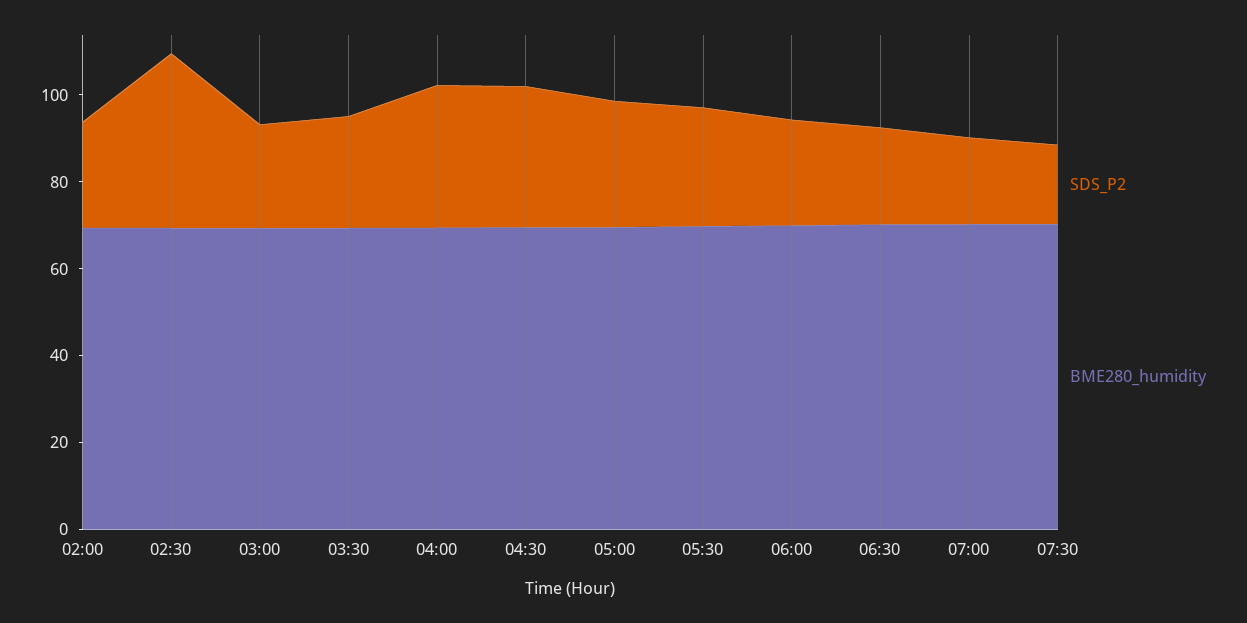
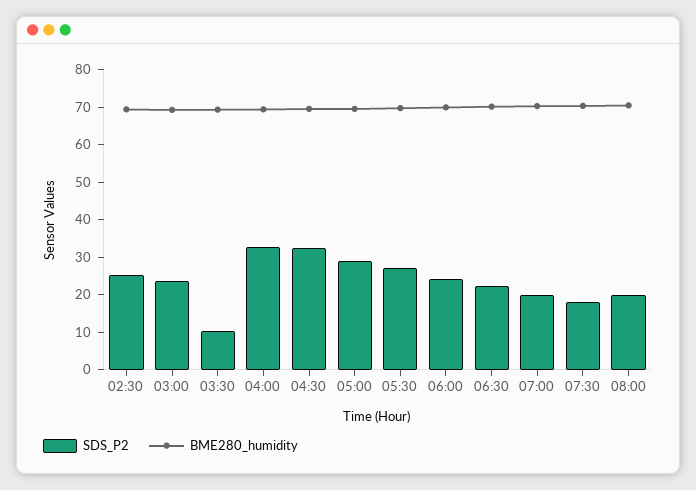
SDS_P2, 02:00: 25 -> none
BME280_humidity, 02:00: 70 -> none
SDS_P2, 02:30: 40 -> 25
SDS_P2, 03:30: 25 -> 10
SDS_P2, 08:00: none -> 20
BME280_humidity, 08:00: none -> 70

